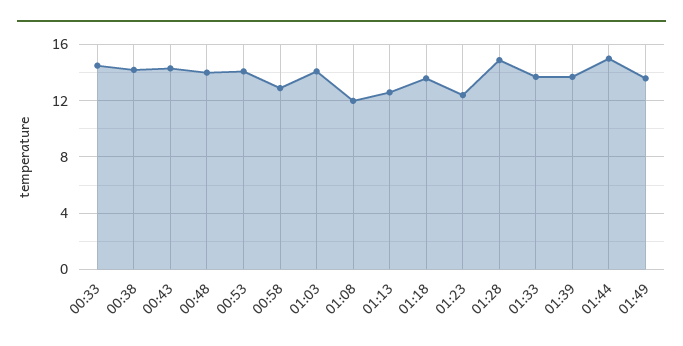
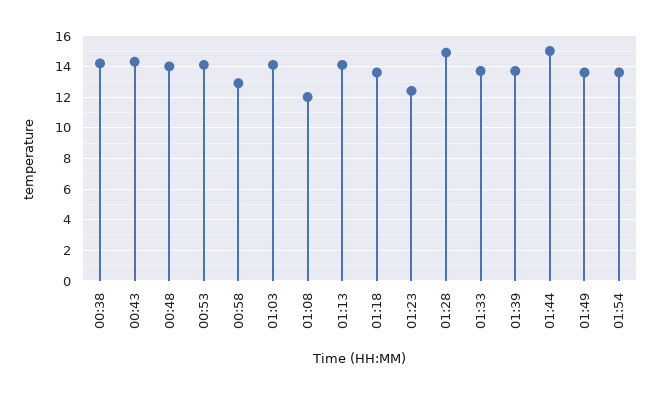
00:33: 14.5 -> none
01:13: 12.5 -> 14
01:54: none -> 13.5

